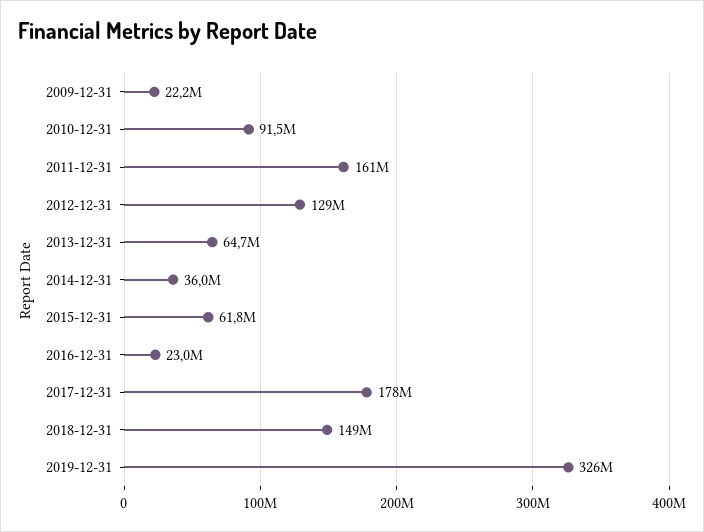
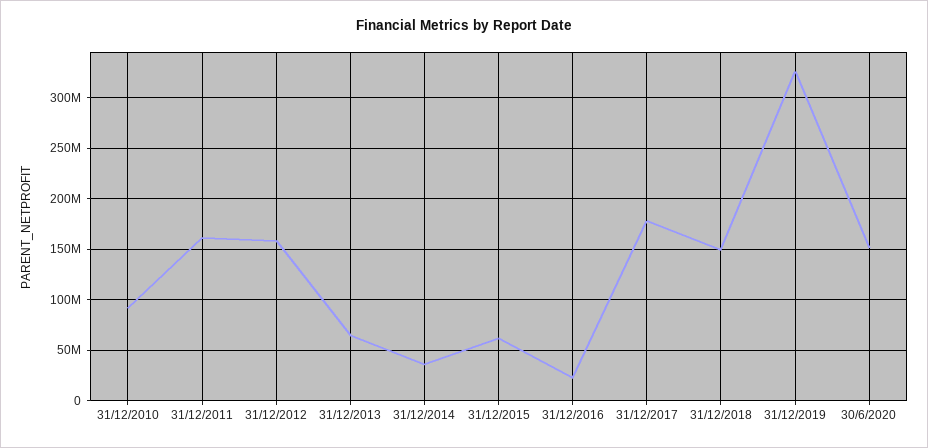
2009-12-31: 22200000 -> none
2012-12-31: 129000000 -> 160000000
30/6/2020: none -> 150000000

